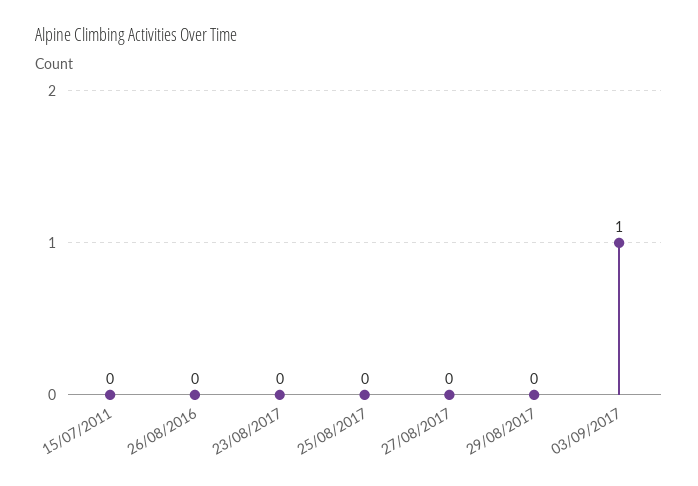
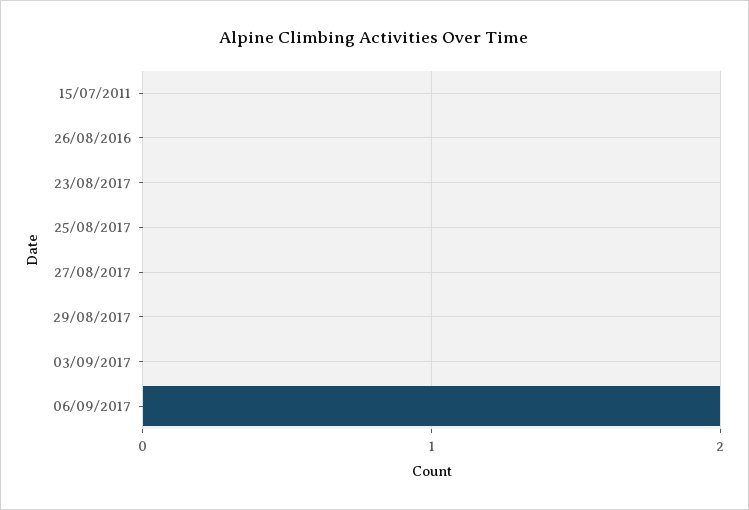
03/09/2017: 1 -> 0
06/09/2017: none -> 2

